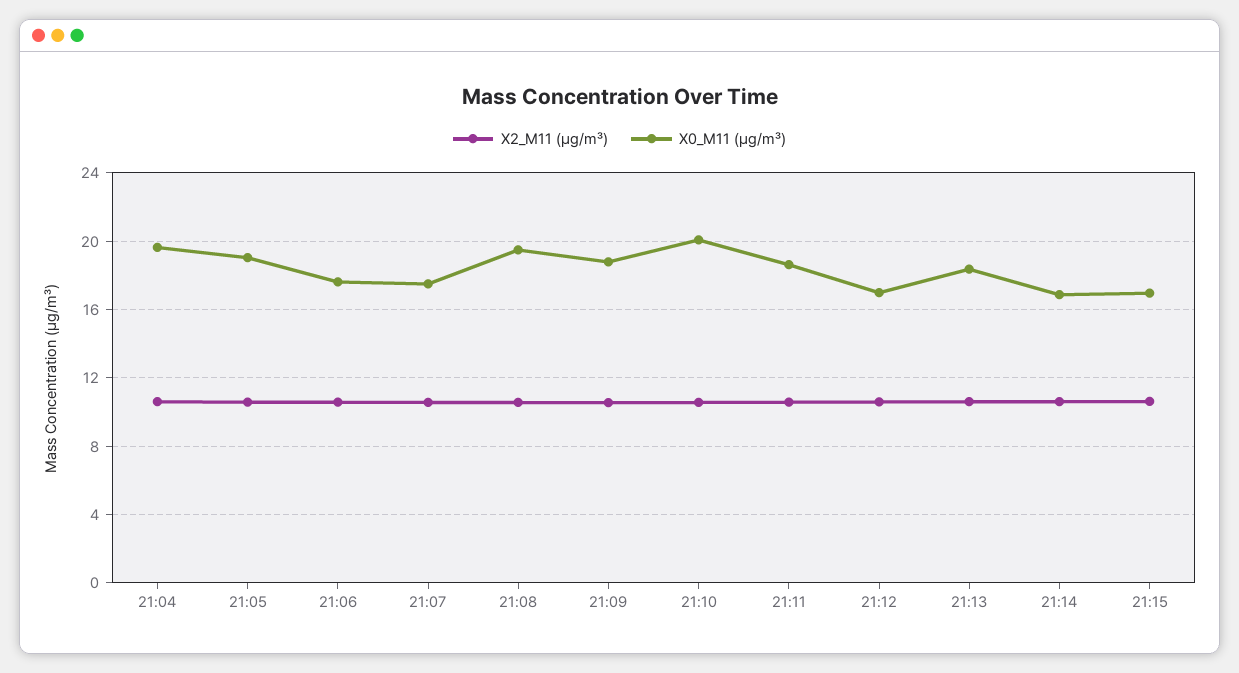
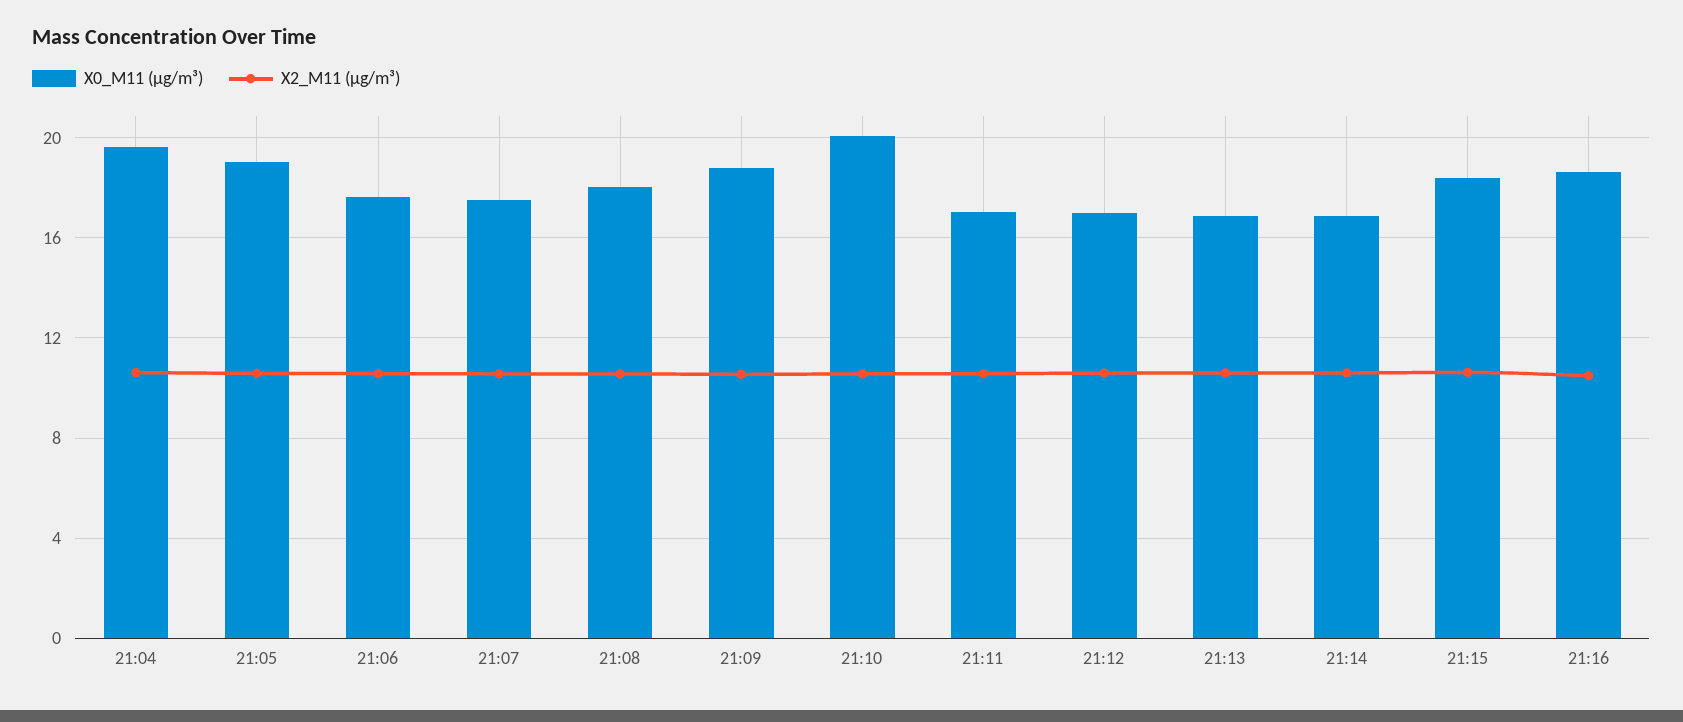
X0_M11 (μg/m³), 21:08: 19.5 -> 18
X0_M11 (μg/m³), 21:11: 18.5 -> 17
X0_M11 (μg/m³), 21:13: 18.5 -> 17
X0_M11 (μg/m³), 21:15: 17 -> 18.5
X0_M11 (μg/m³), 21:16: none -> 18.5
X2_M11 (μg/m³), 21:16: none -> 10.5

